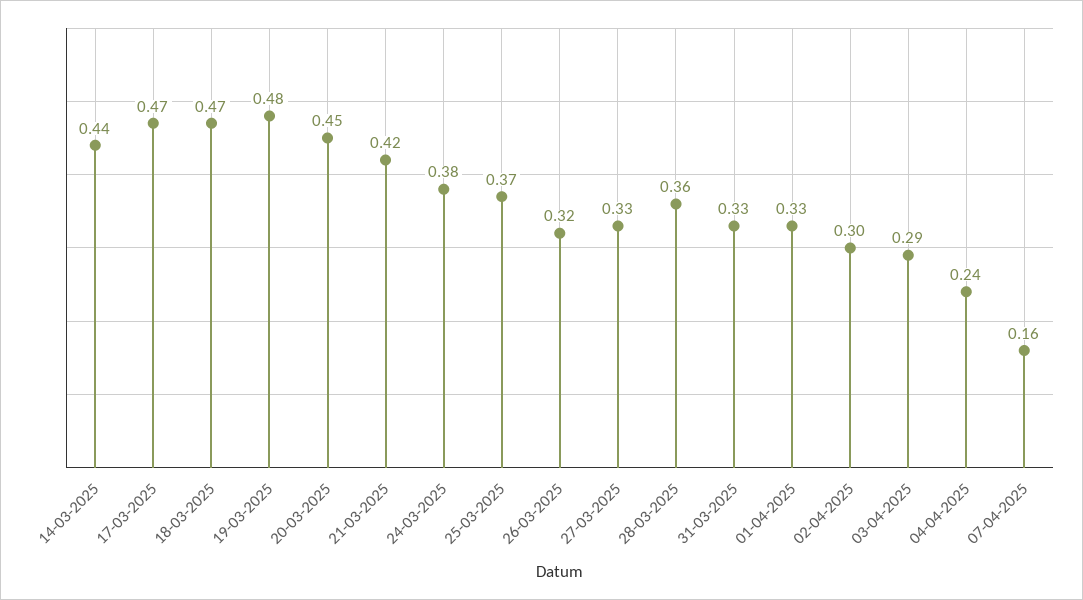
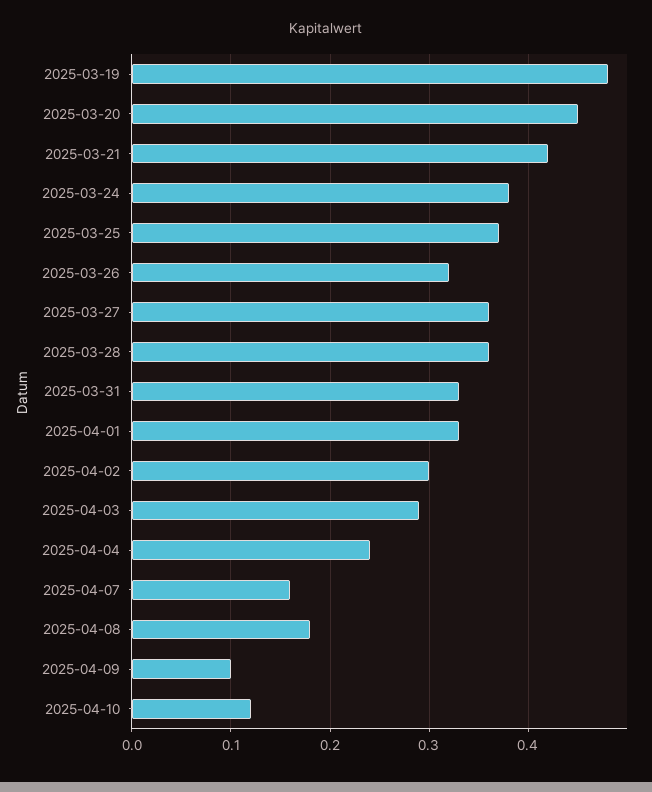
14-03-2025: 0.44 -> none
17-03-2025: 0.47 -> none
18-03-2025: 0.47 -> none
27-03-2025: 0.33 -> 0.36
2025-04-08: none -> 0.18
2025-04-09: none -> 0.1
2025-04-10: none -> 0.12

